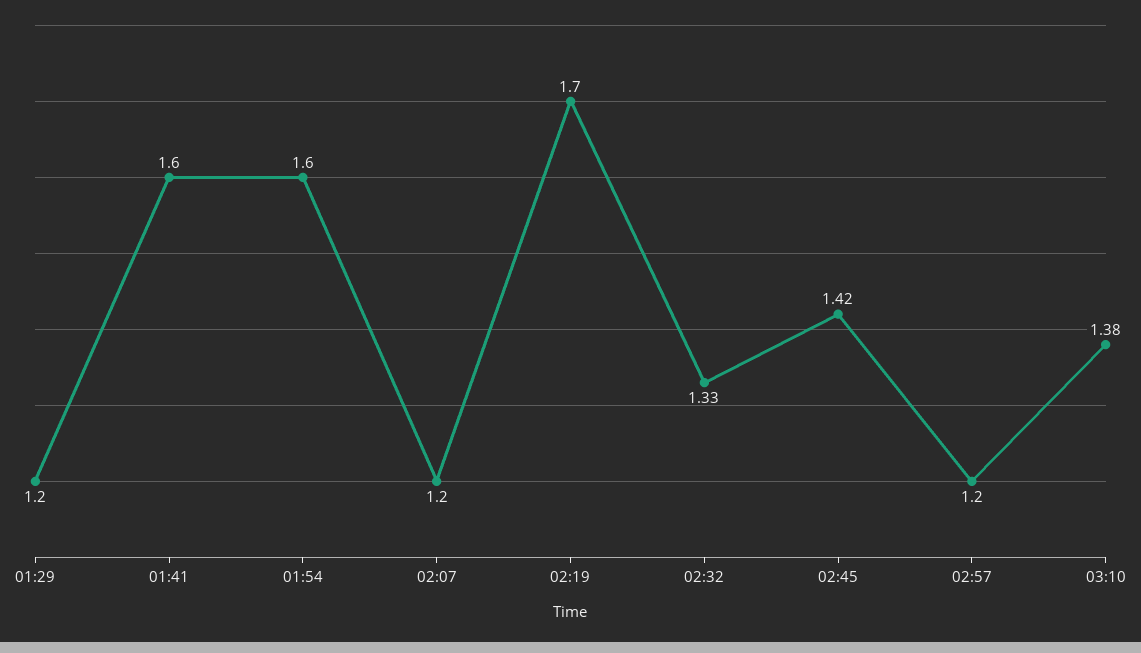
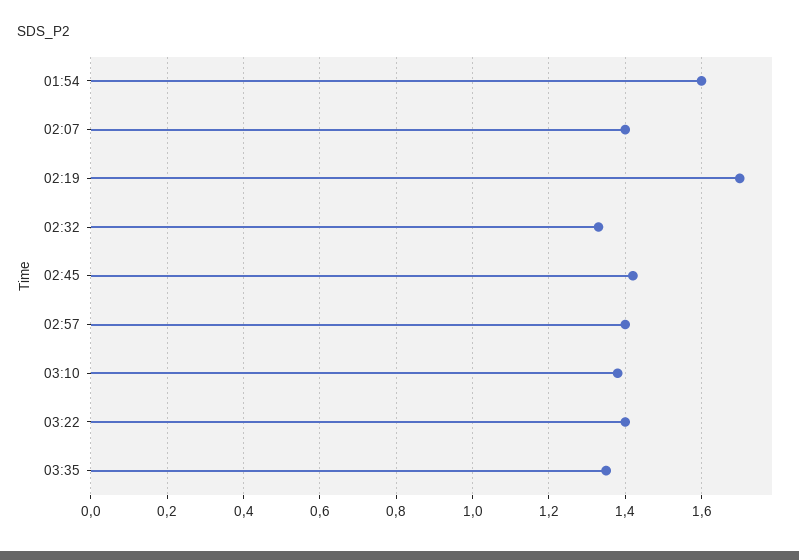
01:29: 1.2 -> none
01:41: 1.6 -> none
02:07: 1.2 -> 1.4
02:57: 1.2 -> 1.4
03:22: none -> 1.4
03:35: none -> 1.35

